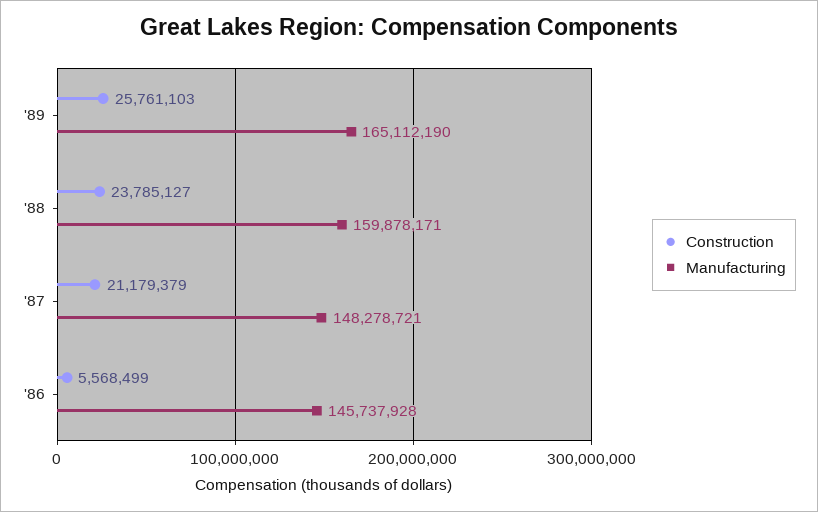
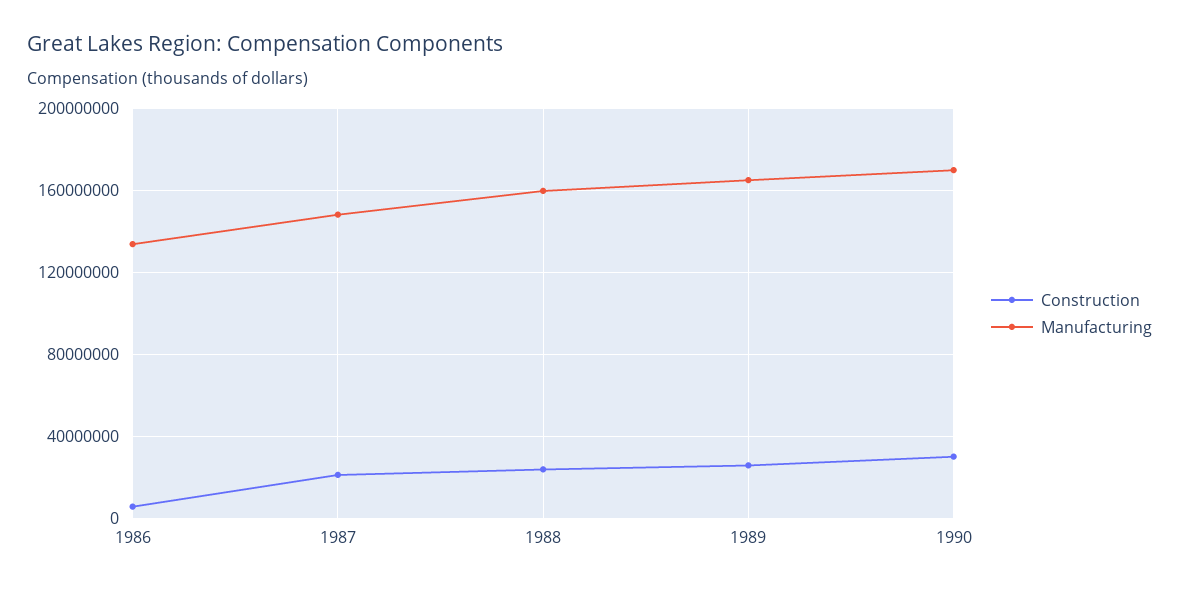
Manufacturing, '86: 145737928 -> 135000000
Construction, 1990: none -> 30000000
Manufacturing, 1990: none -> 170000000

